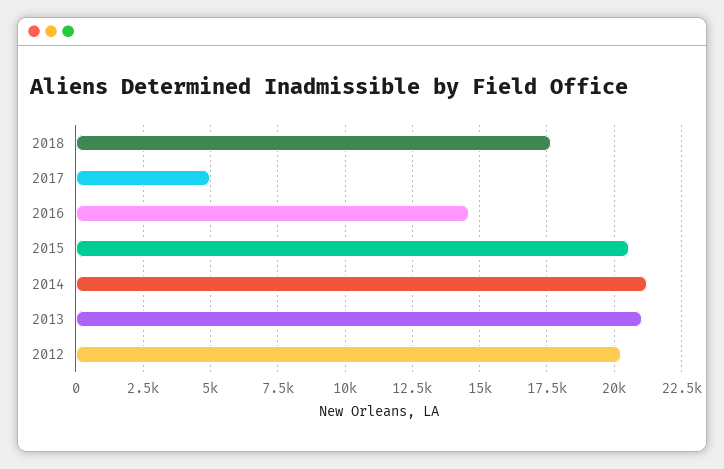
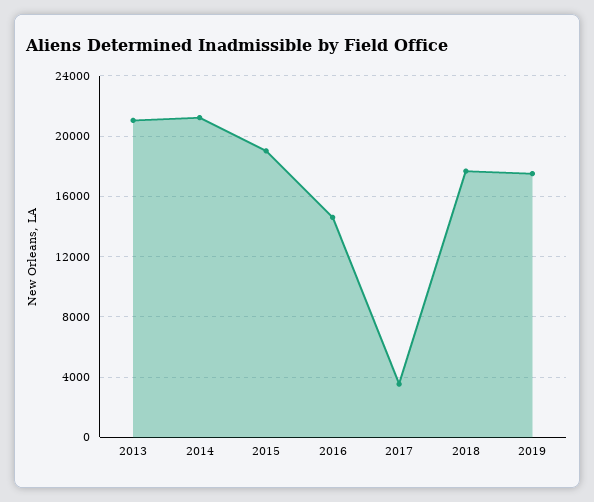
2017: 5000 -> 3500
2015: 20500 -> 19000
2012: 20250 -> none
2019: none -> 17500

